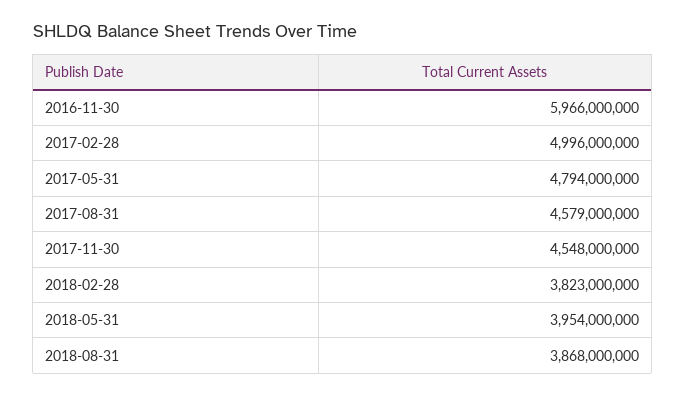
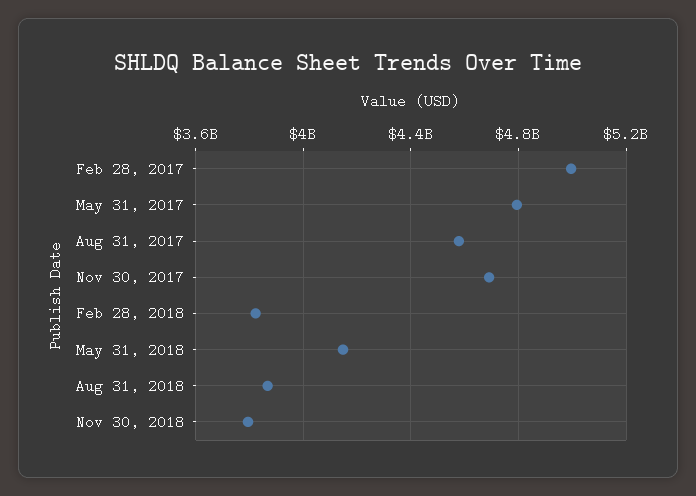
2016-11-30: 5966000000 -> none
2017-11-30: 4548000000 -> 4700000000
2018-05-31: 3954000000 -> 4150000000
Nov 30, 2018: none -> 3800000000

